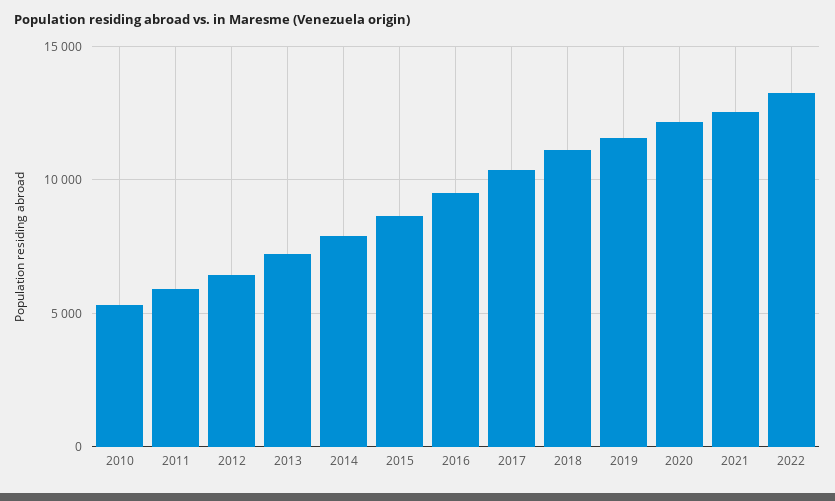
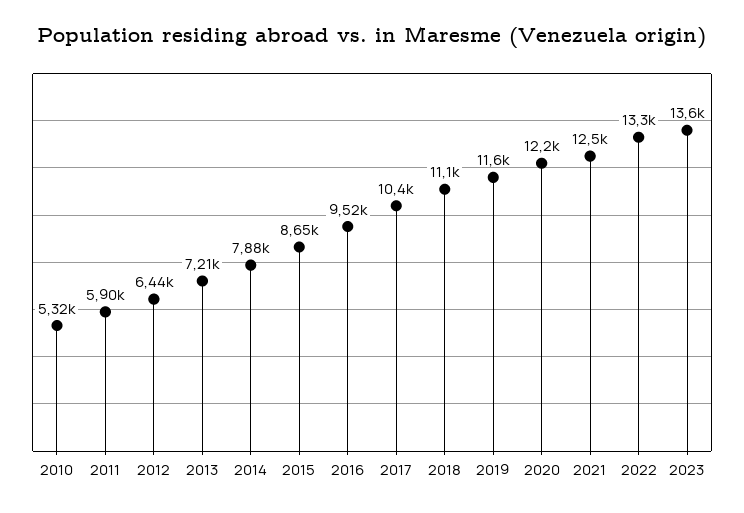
2023: none -> 13600

